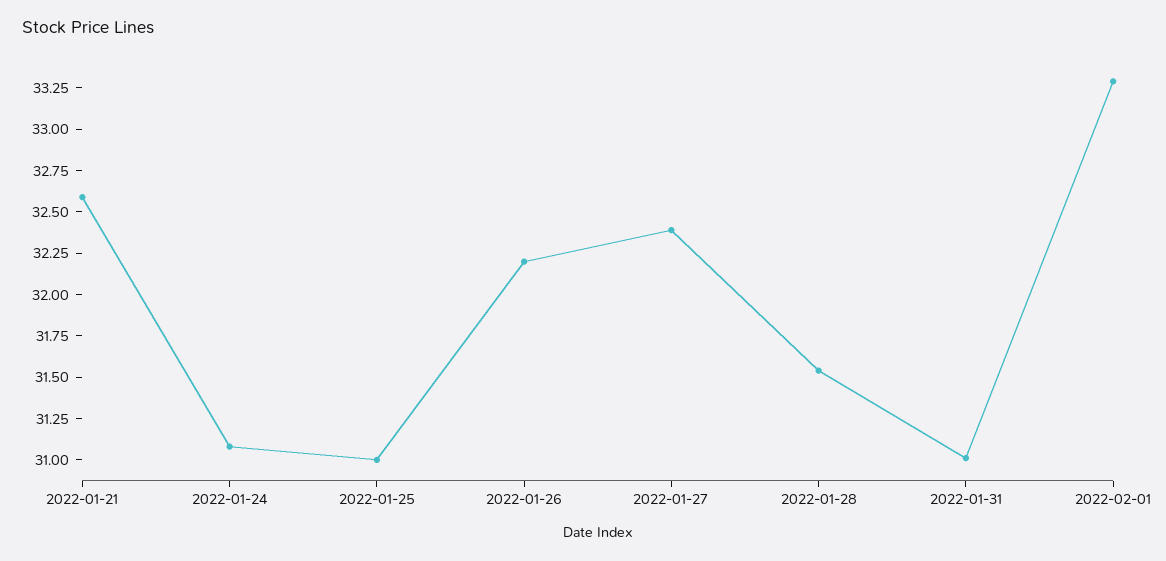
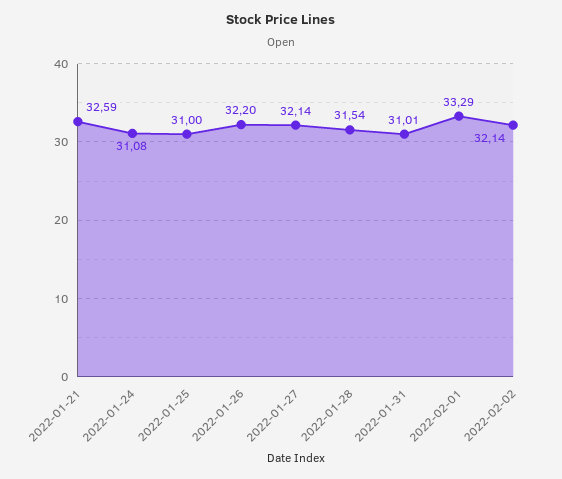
2022-01-27: 32.4 -> 32.14
2022-02-02: none -> 32.14

